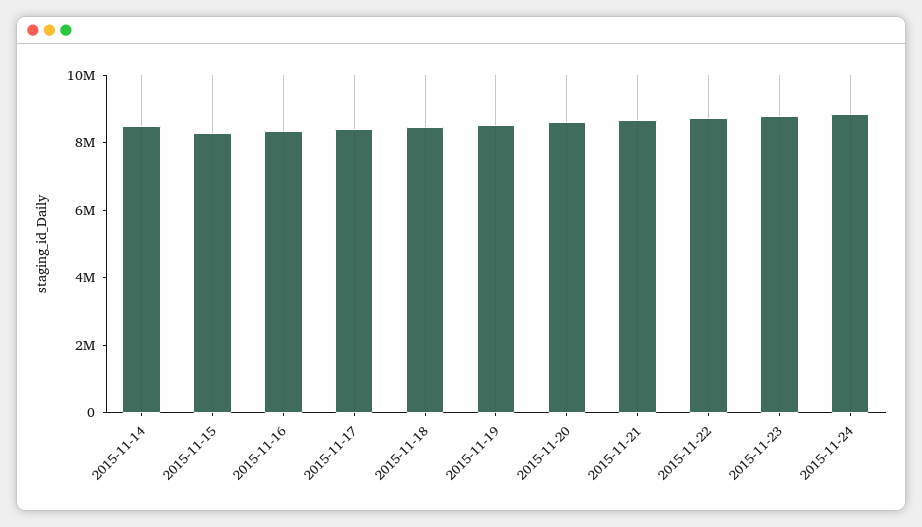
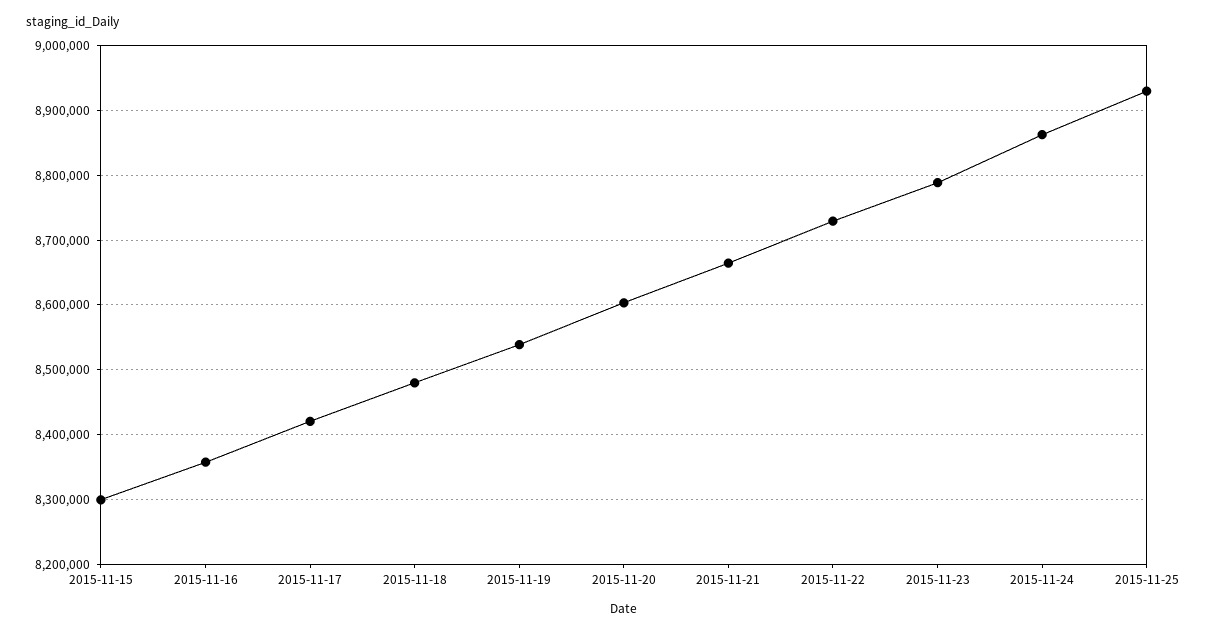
2015-11-14: 8500000 -> none
2015-11-25: none -> 8930000

